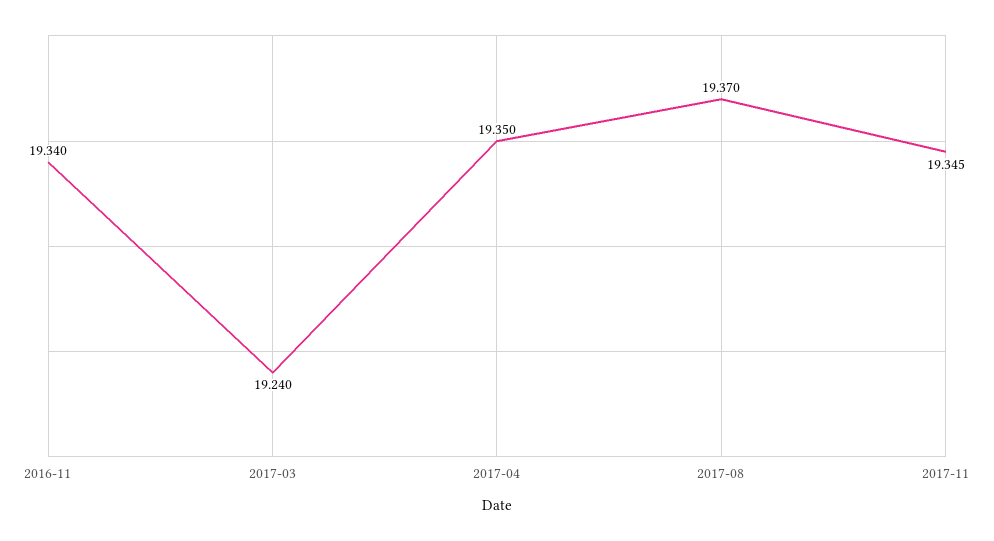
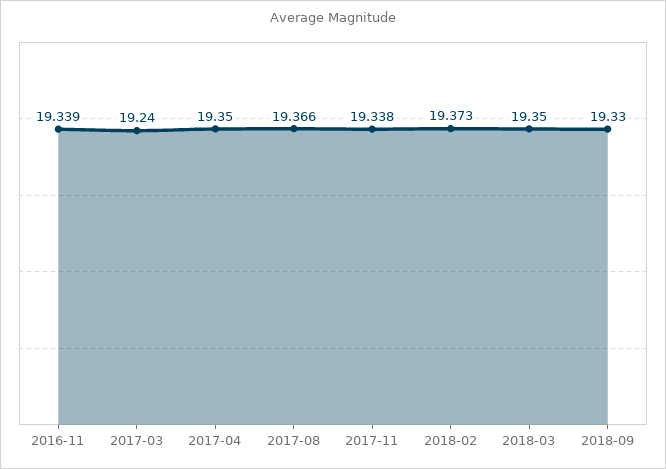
2016-11: 19.34 -> 19.339
2017-08: 19.37 -> 19.366
2017-11: 19.345 -> 19.338
2018-02: none -> 19.373
2018-03: none -> 19.35
2018-09: none -> 19.33

